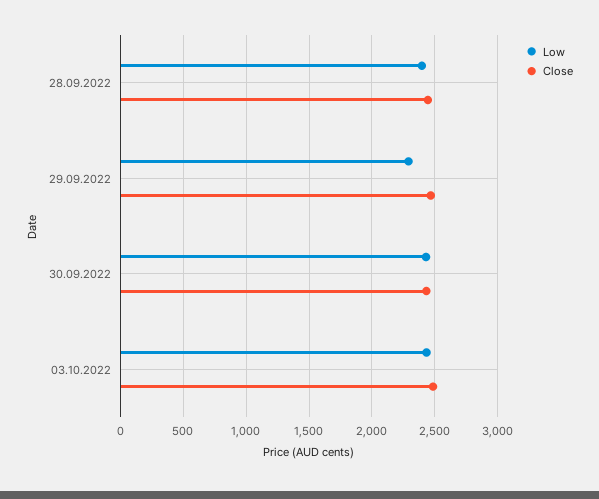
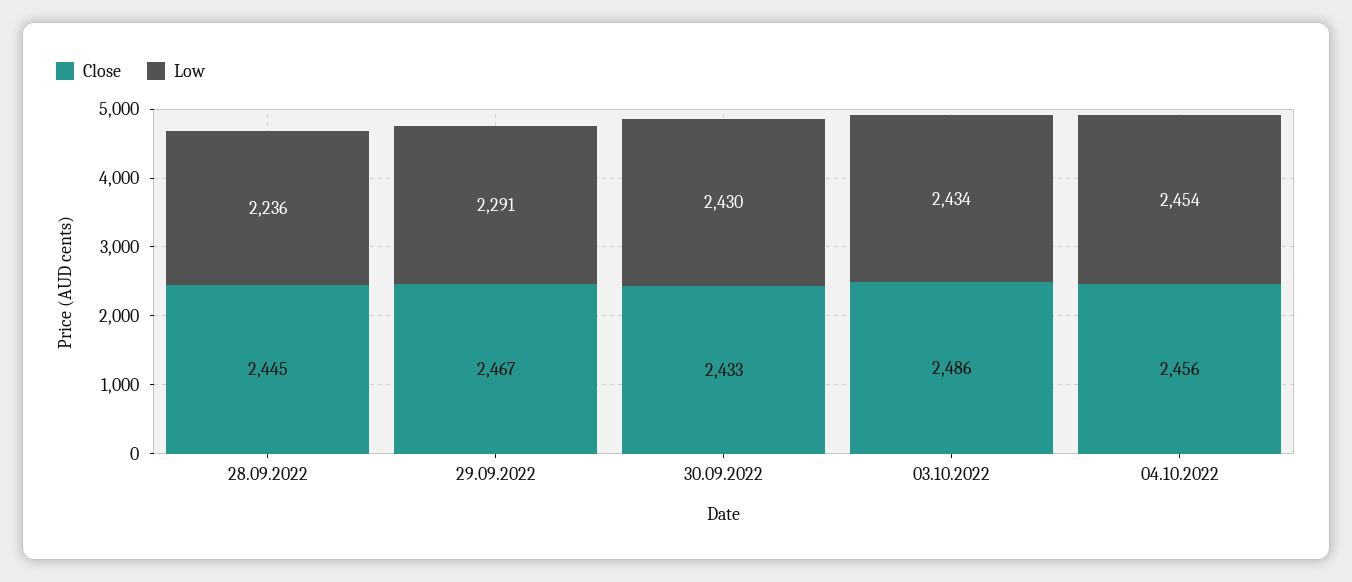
Low, 28.09.2022: 2400 -> 2236
Close, 04.10.2022: none -> 2456
Low, 04.10.2022: none -> 2454

